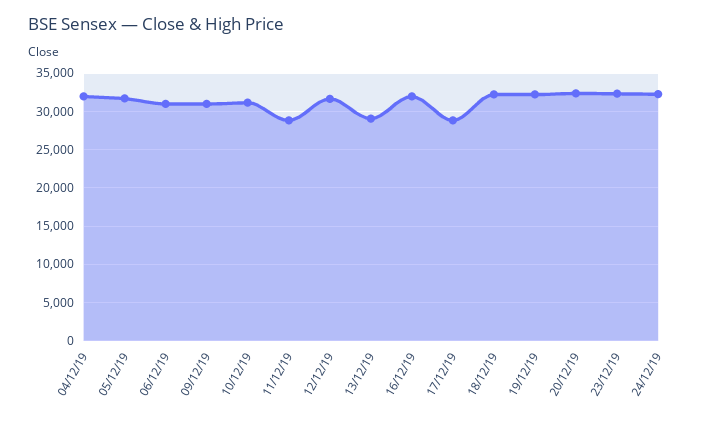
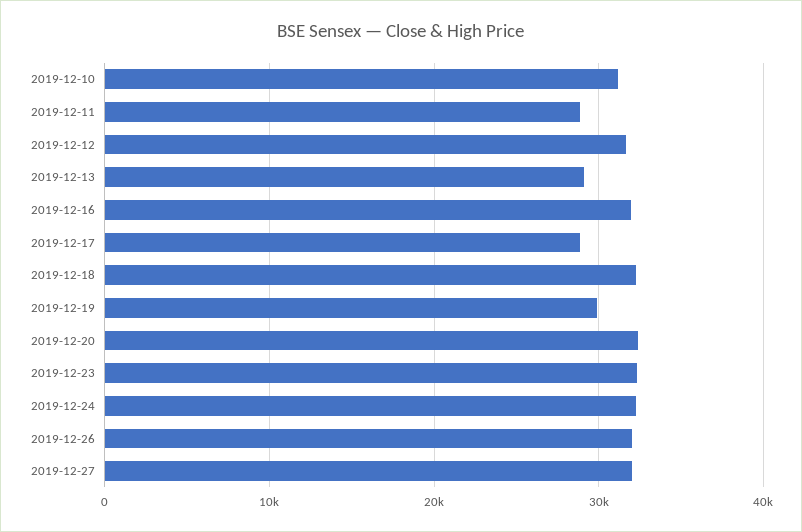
04/12/19: 32000 -> none
05/12/19: 32000 -> none
06/12/19: 31000 -> none
09/12/19: 31000 -> none
19/12/19: 32000 -> 30000
2019-12-26: none -> 32000
2019-12-27: none -> 32000

